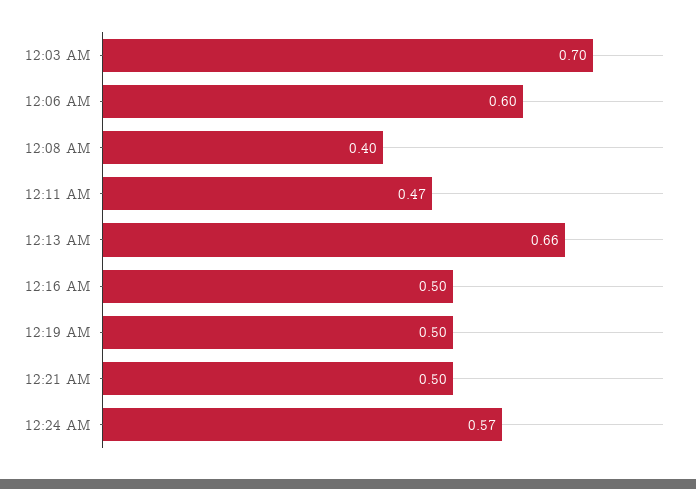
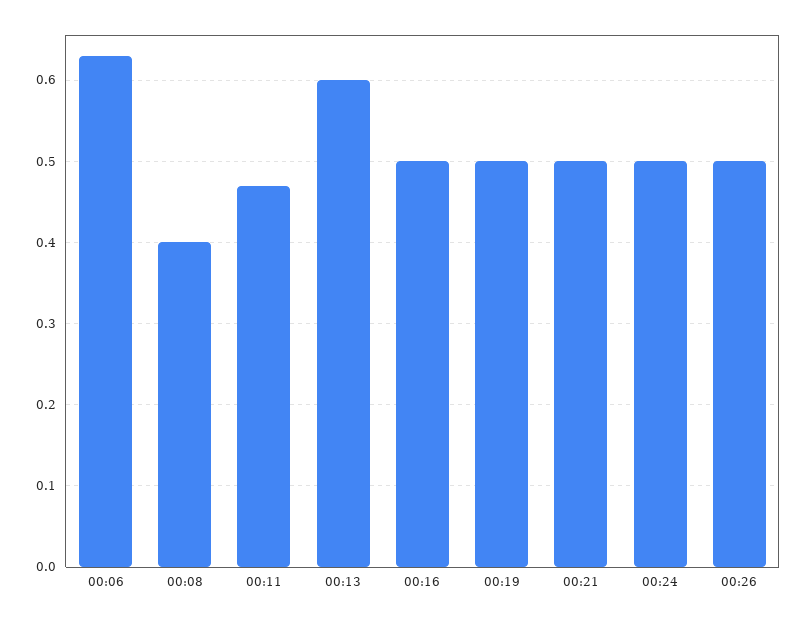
12:03 AM: 0.7 -> none
12:06 AM: 0.6 -> 0.63
12:13 AM: 0.66 -> 0.6
12:24 AM: 0.57 -> 0.5
00:26: none -> 0.5

